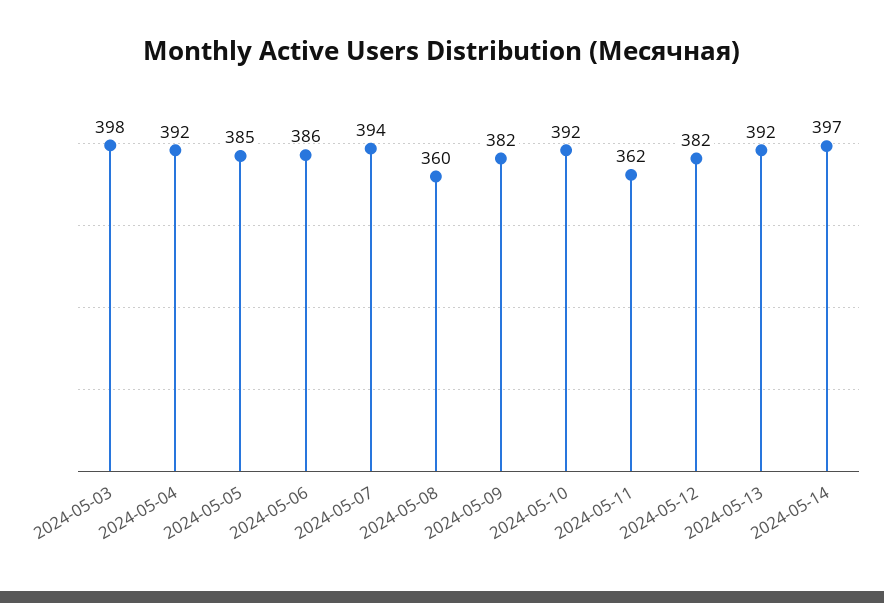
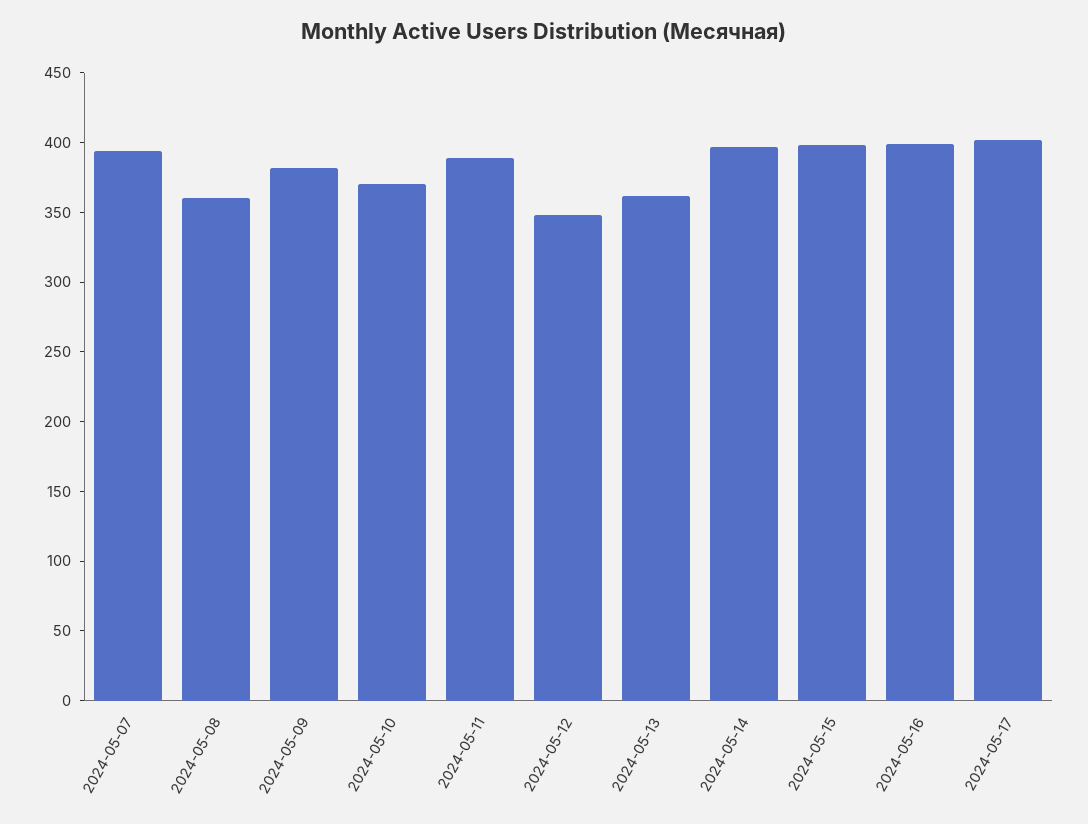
2024-05-03: 398 -> none
2024-05-04: 392 -> none
2024-05-05: 385 -> none
2024-05-06: 386 -> none
2024-05-10: 392 -> 370
2024-05-11: 362 -> 390
2024-05-12: 382 -> 350
2024-05-13: 392 -> 360
2024-05-15: none -> 400
2024-05-16: none -> 400
2024-05-17: none -> 400

